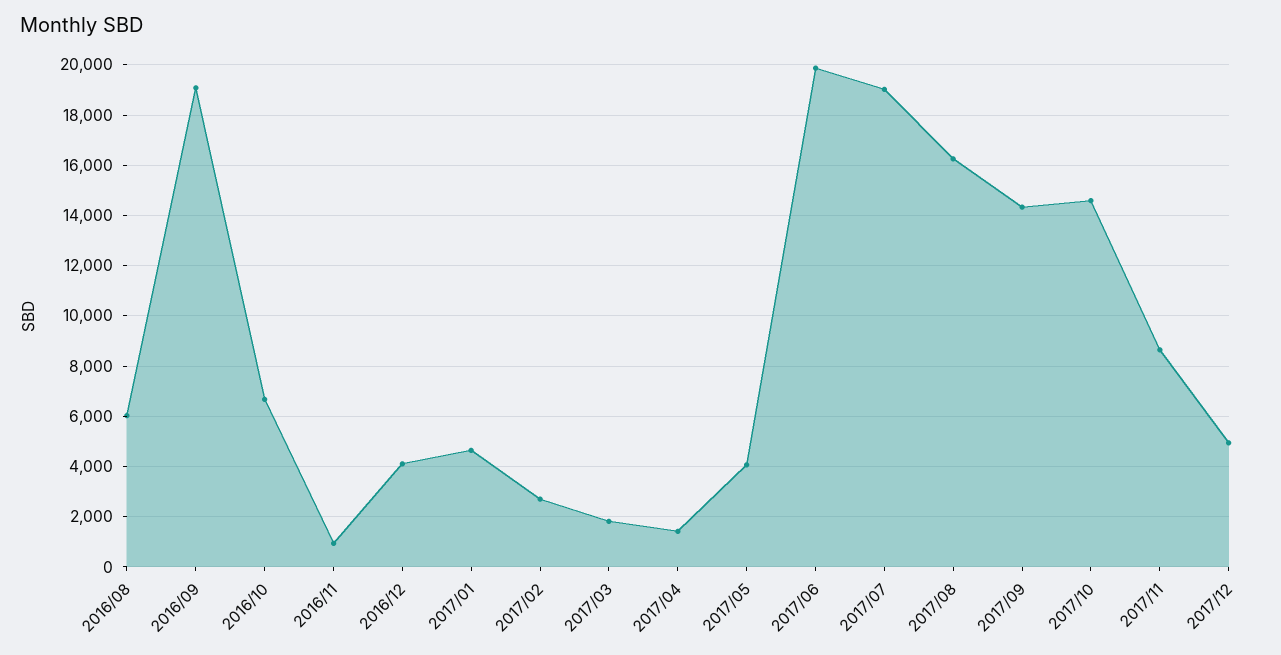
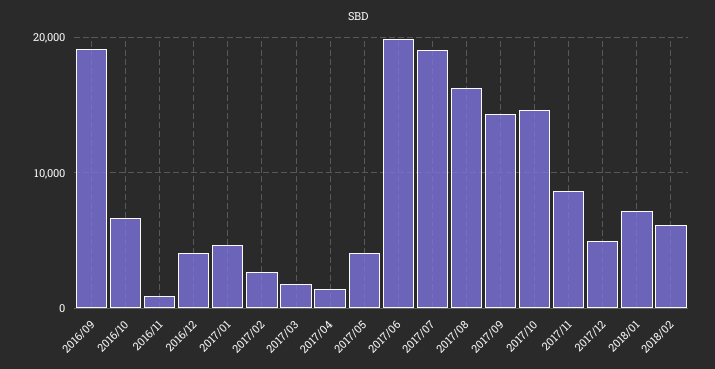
2016/08: 6000 -> none
2018/01: none -> 7000
2018/02: none -> 6000

